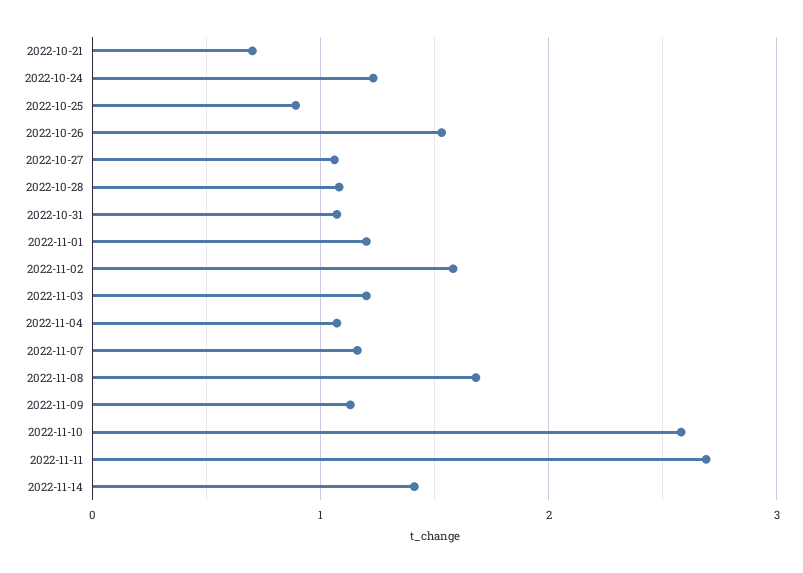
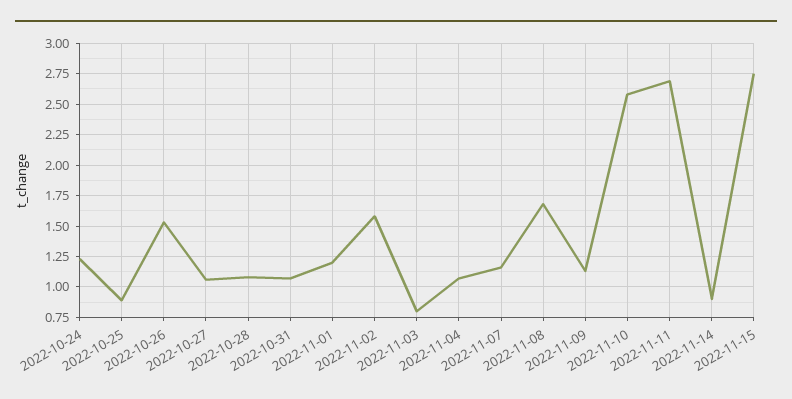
2022-10-21: 0.7 -> none
2022-11-03: 1.2 -> 0.8
2022-11-14: 1.4 -> 0.9
2022-11-15: none -> 2.75

